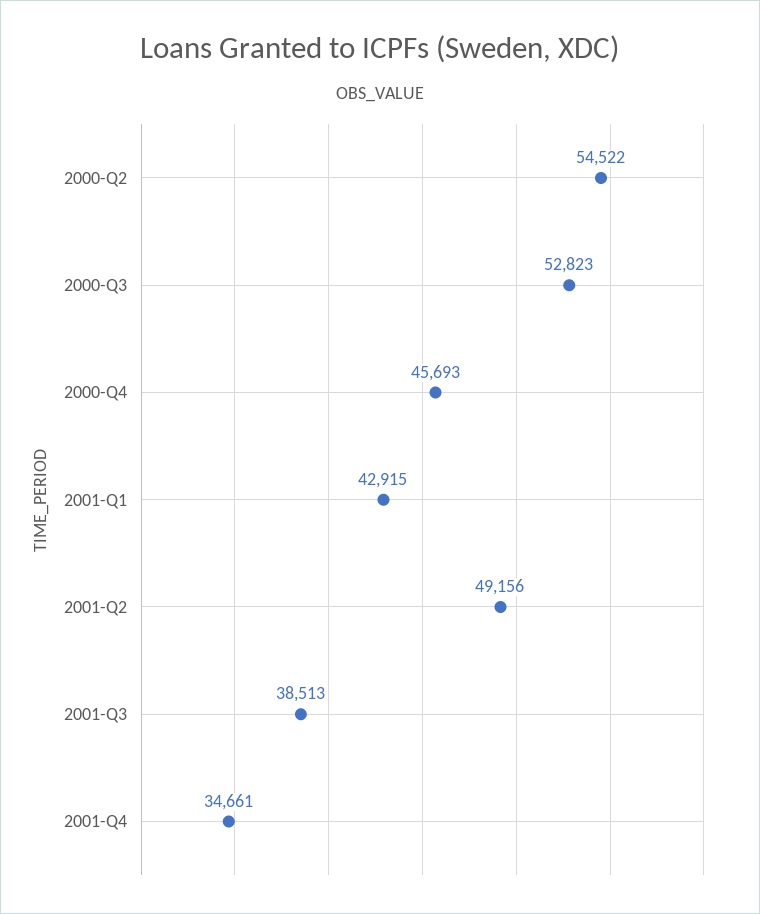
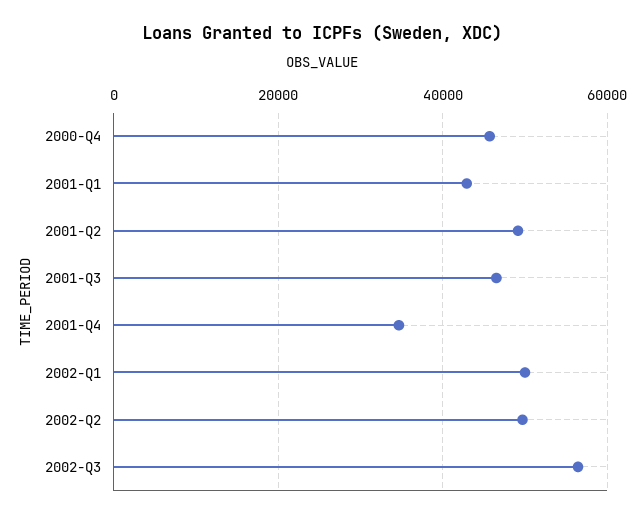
2000-Q2: 54522 -> none
2000-Q3: 52823 -> none
2001-Q3: 38513 -> 46000
2002-Q1: none -> 50000
2002-Q2: none -> 50000
2002-Q3: none -> 56000

